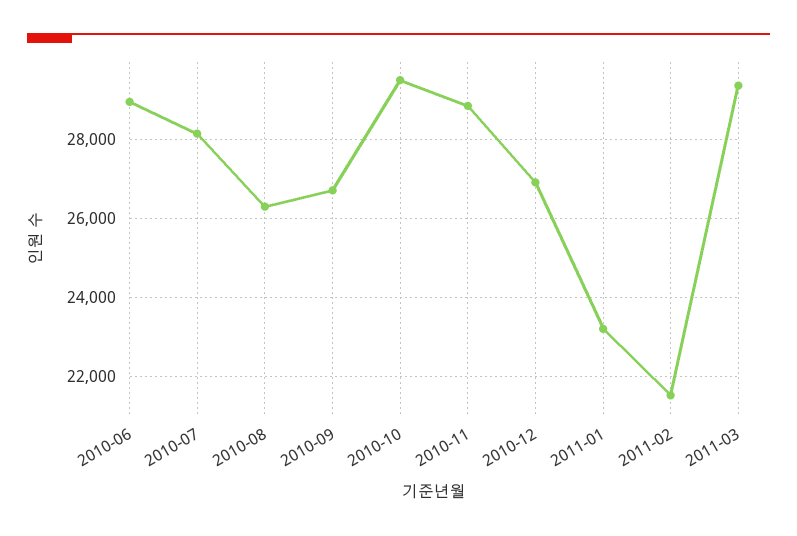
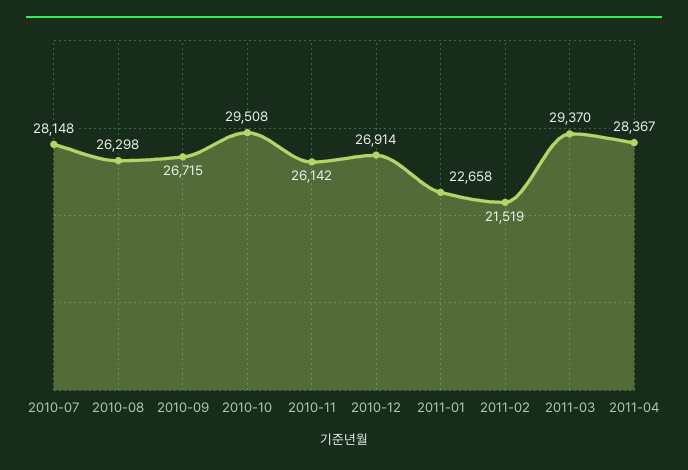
2010-06: 29000 -> none
2010-11: 28800 -> 26142
2011-01: 23200 -> 22658
2011-04: none -> 28367

